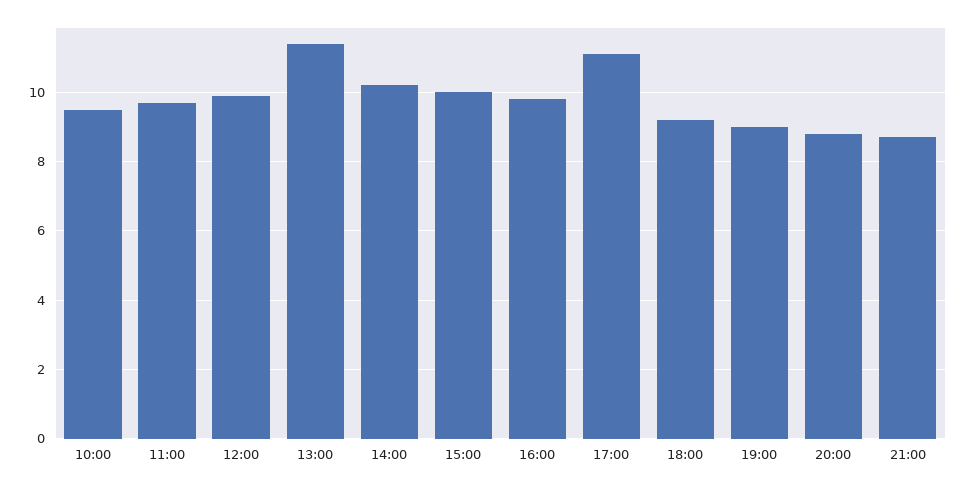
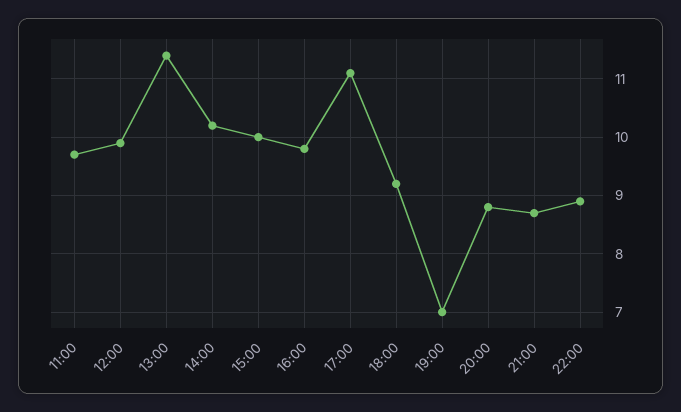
10:00: 9.5 -> none
19:00: 9 -> 7
22:00: none -> 9

